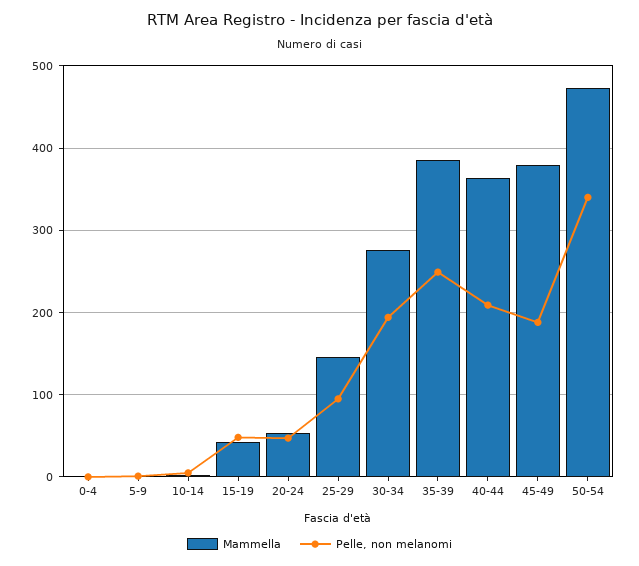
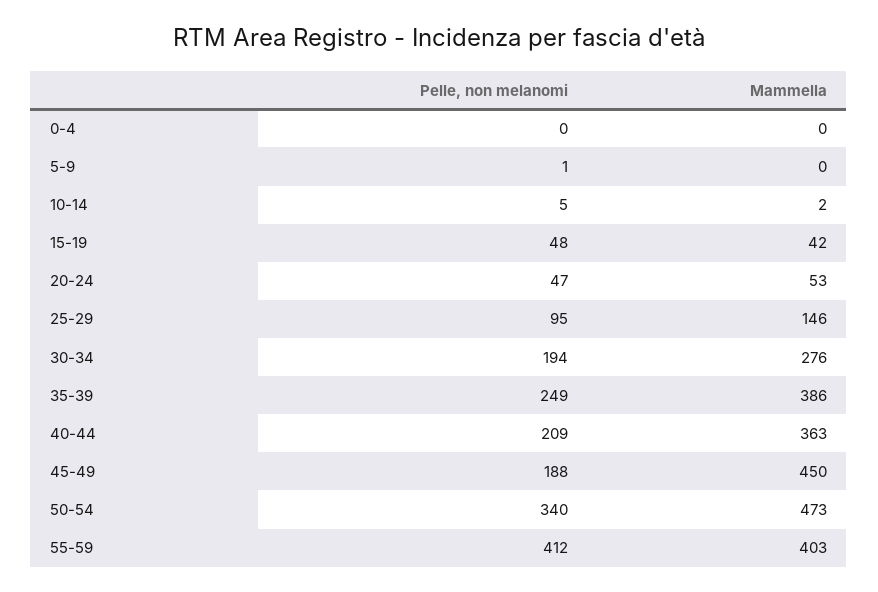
Mammella, 45-49: 380 -> 450
Pelle, non melanomi, 55-59: none -> 412
Mammella, 55-59: none -> 403

